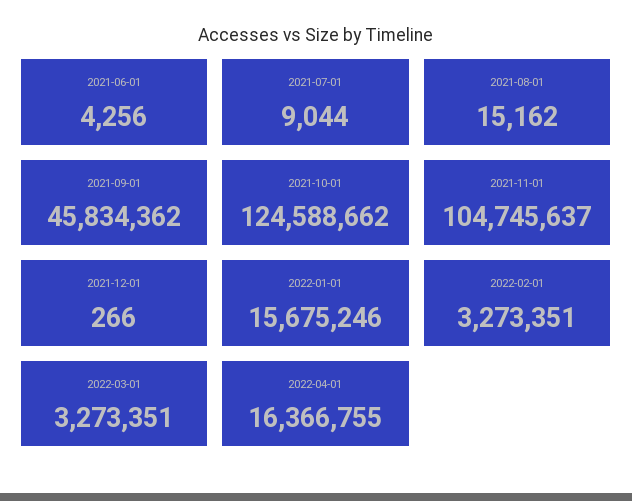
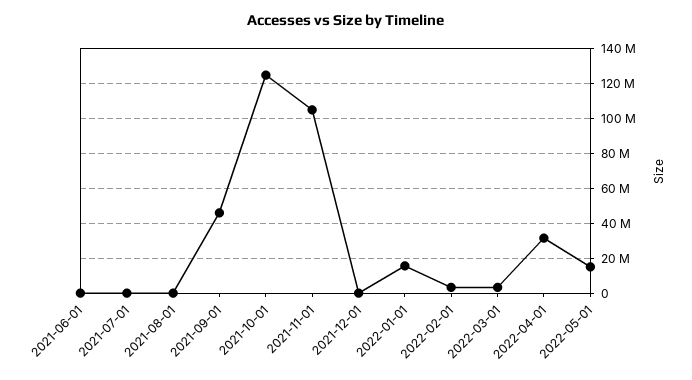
2022-04-01: 16366755 -> 30000000
2022-05-01: none -> 15000000

